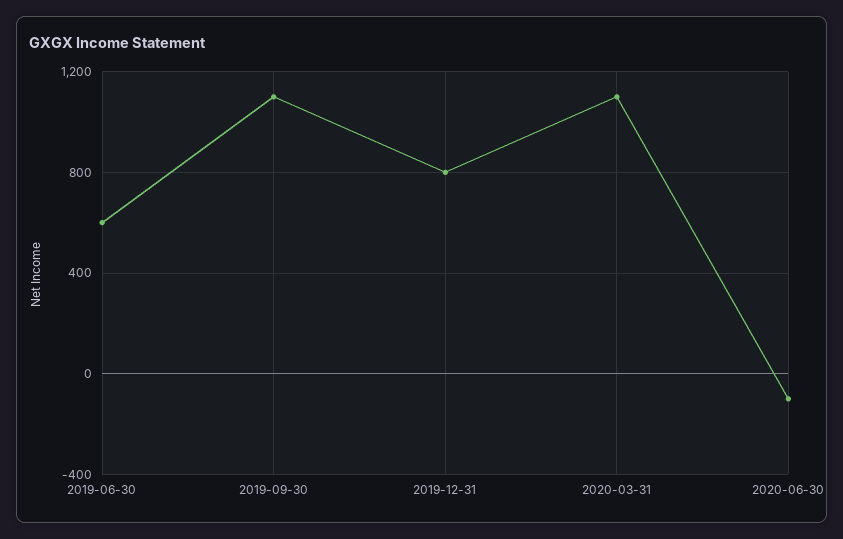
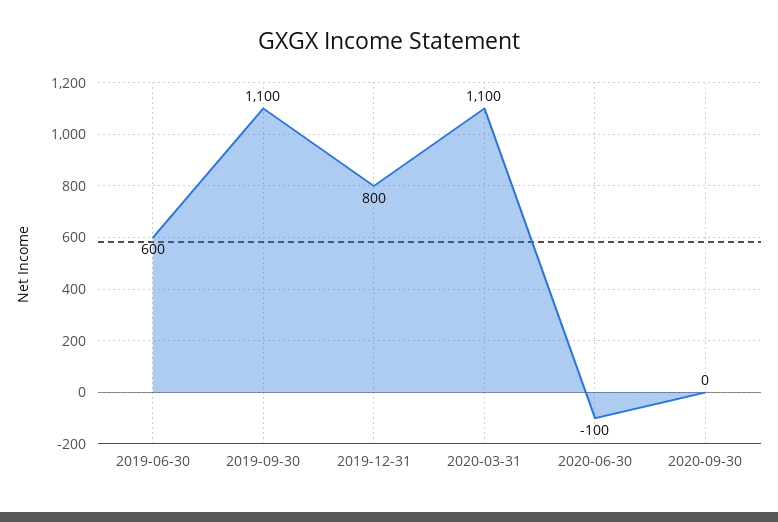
2020-09-30: none -> 0

